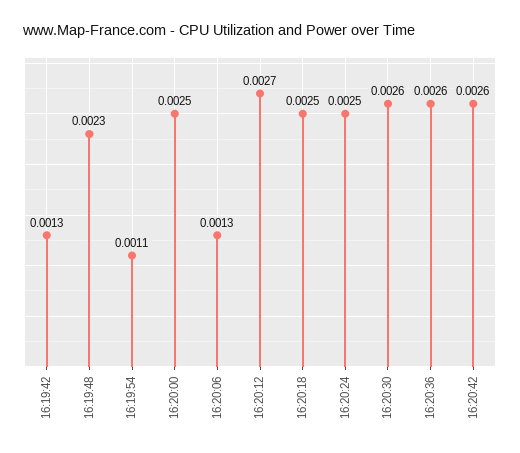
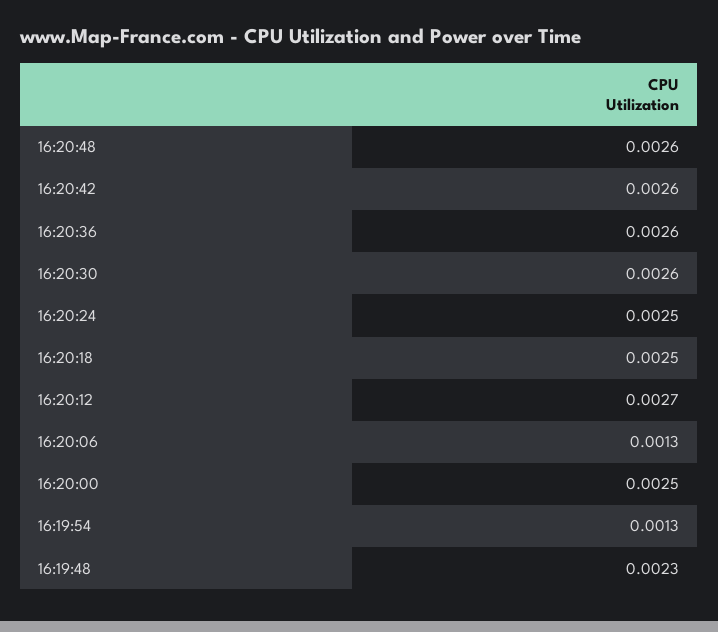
16:19:42: 0.0013 -> none
16:19:54: 0.0011 -> 0.0013
16:20:48: none -> 0.0026

